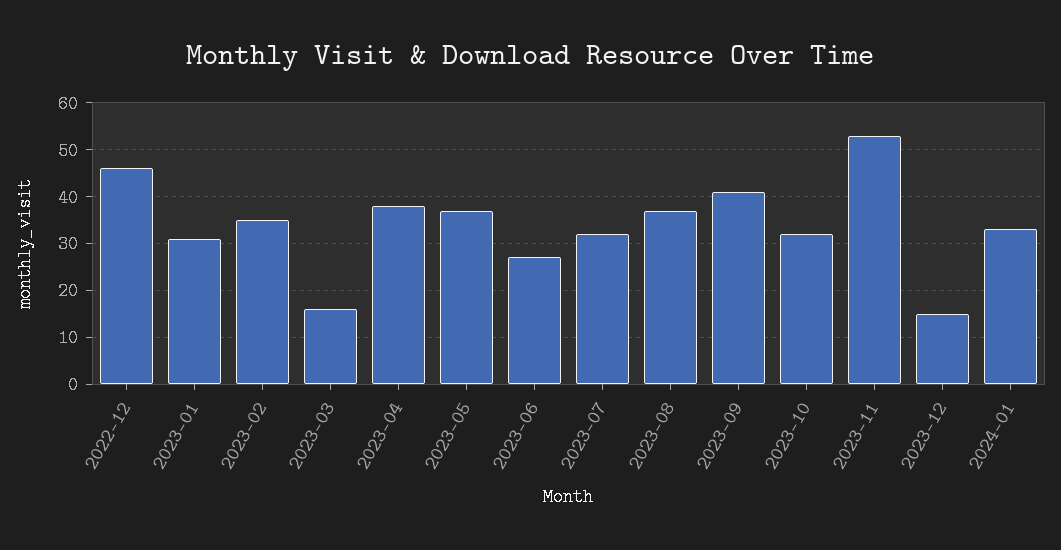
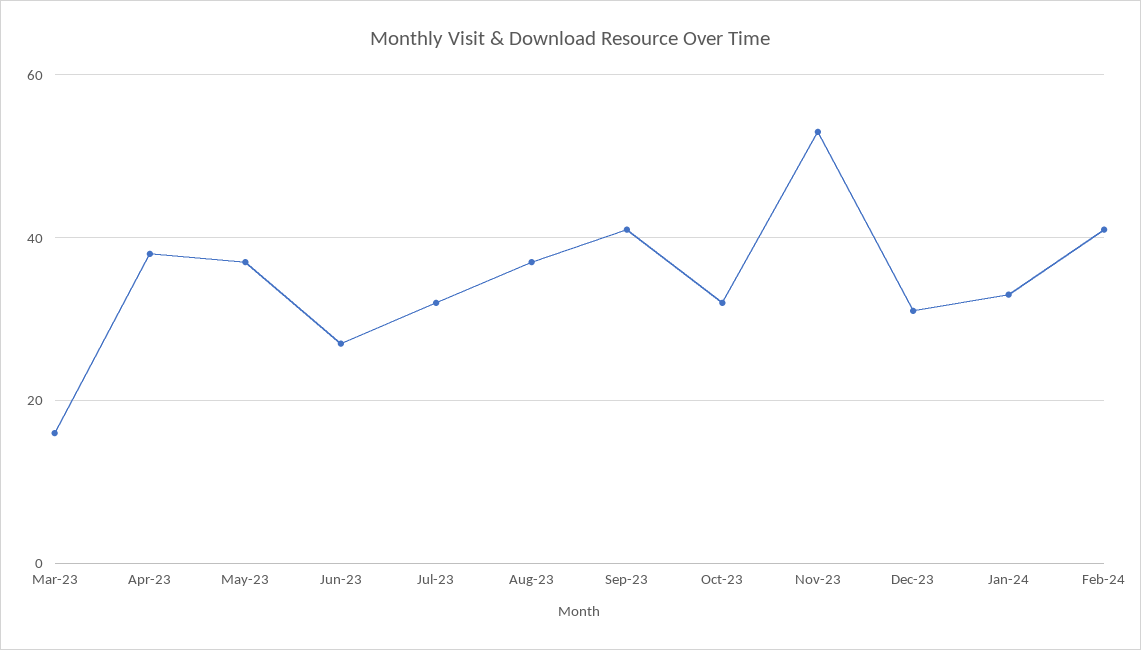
2022-12: 45 -> none
2023-01: 30 -> none
2023-02: 35 -> none
2023-12: 15 -> 30
Feb-24: none -> 40

